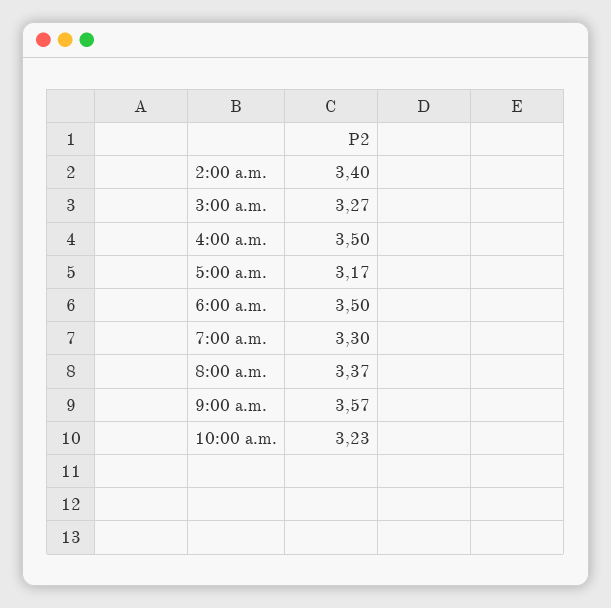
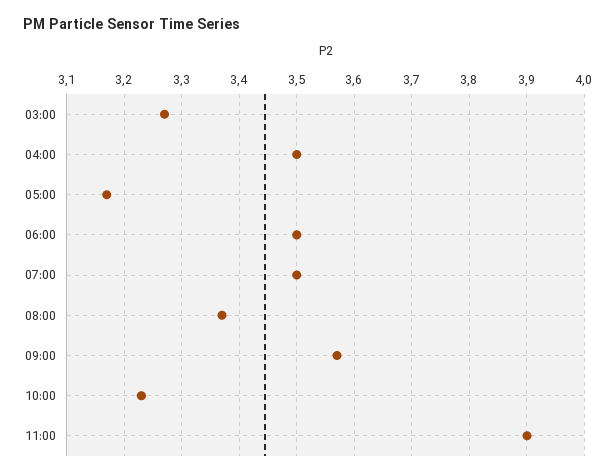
2:00 a.m.: 3.4 -> none
7:00 a.m.: 3.3 -> 3.5
11:00: none -> 3.9

